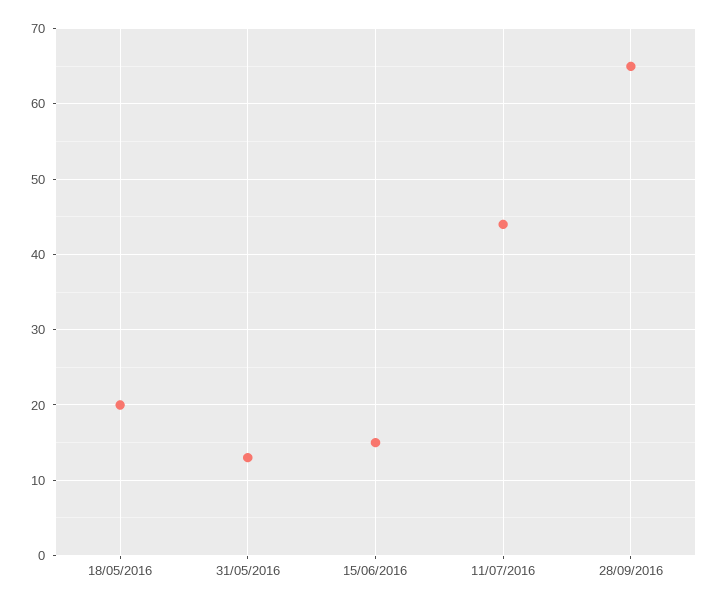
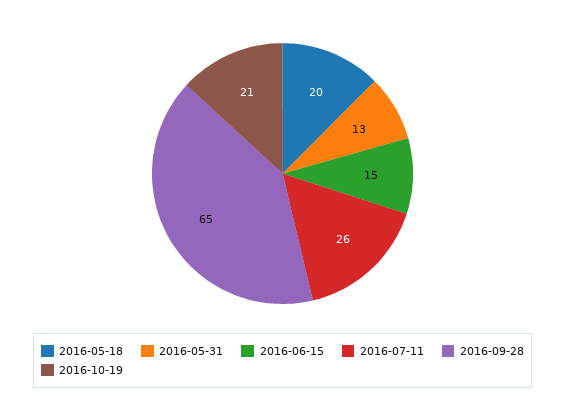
11/07/2016: 44 -> 26
2016-10-19: none -> 21

